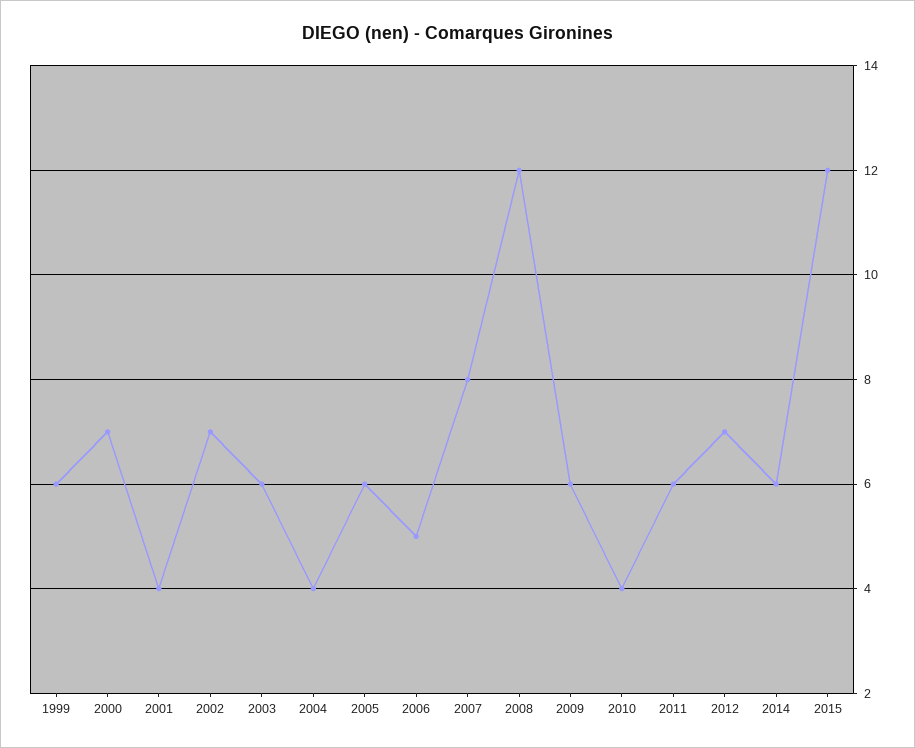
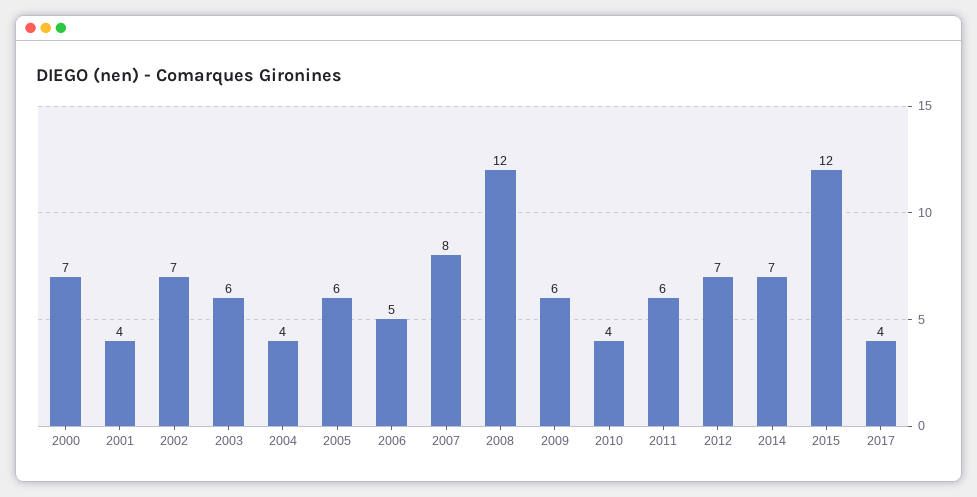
1999: 6 -> none
2014: 6 -> 7
2017: none -> 4

